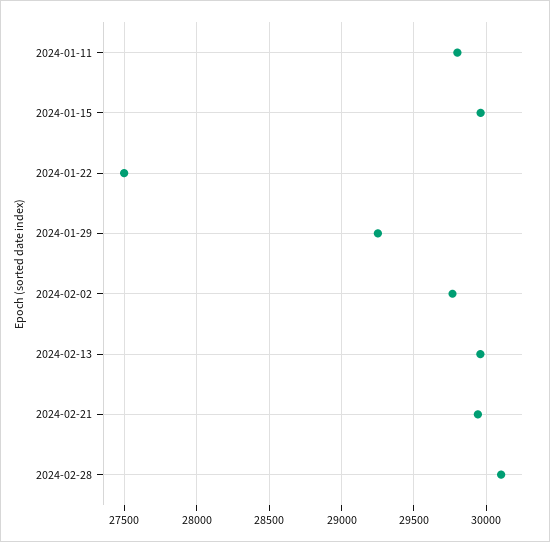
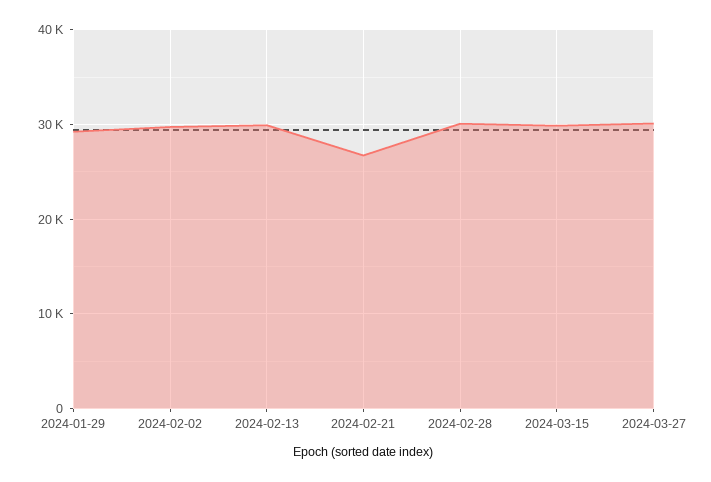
2024-01-11: 29800 -> none
2024-01-15: 29950 -> none
2024-01-22: 27500 -> none
2024-02-21: 29950 -> 27000
2024-03-15: none -> 30000
2024-03-27: none -> 30000

